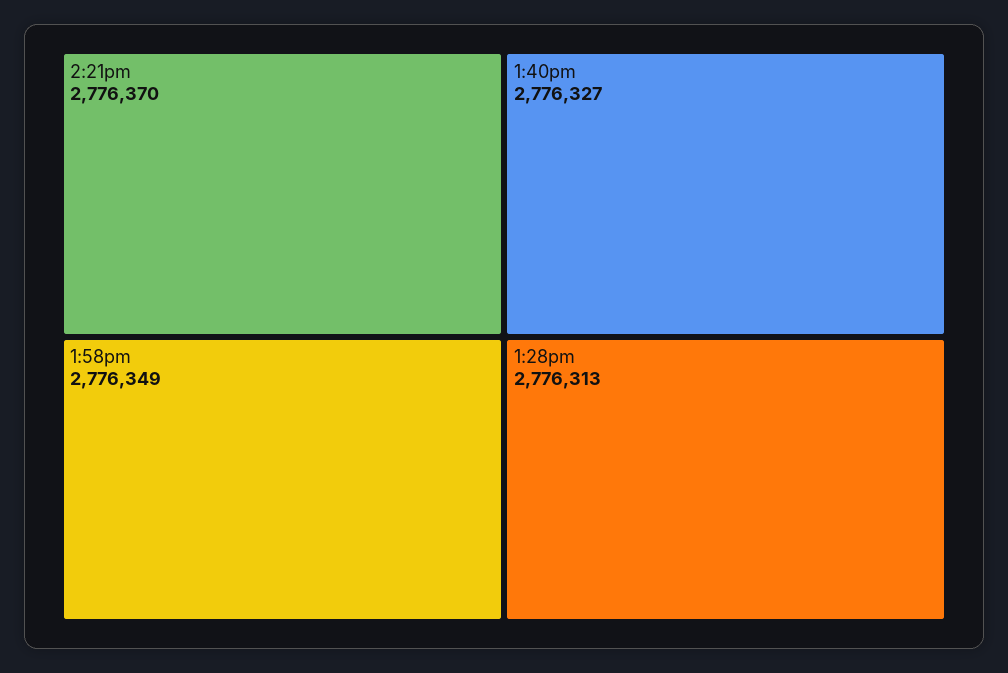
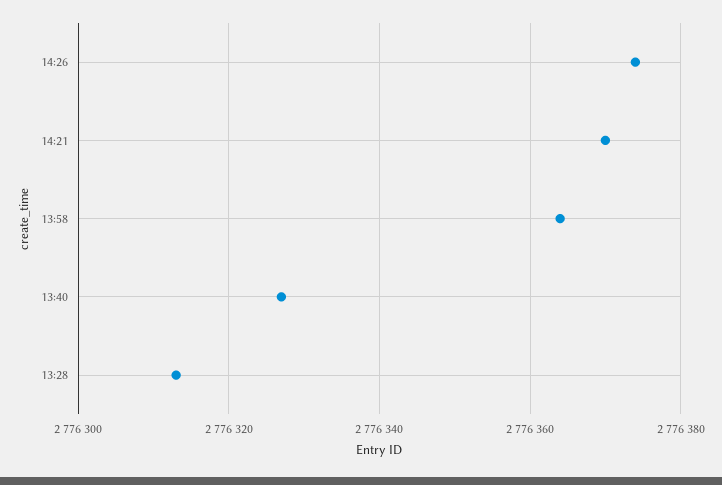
1:58pm: 2776349 -> 2776365
14:26: none -> 2776375

